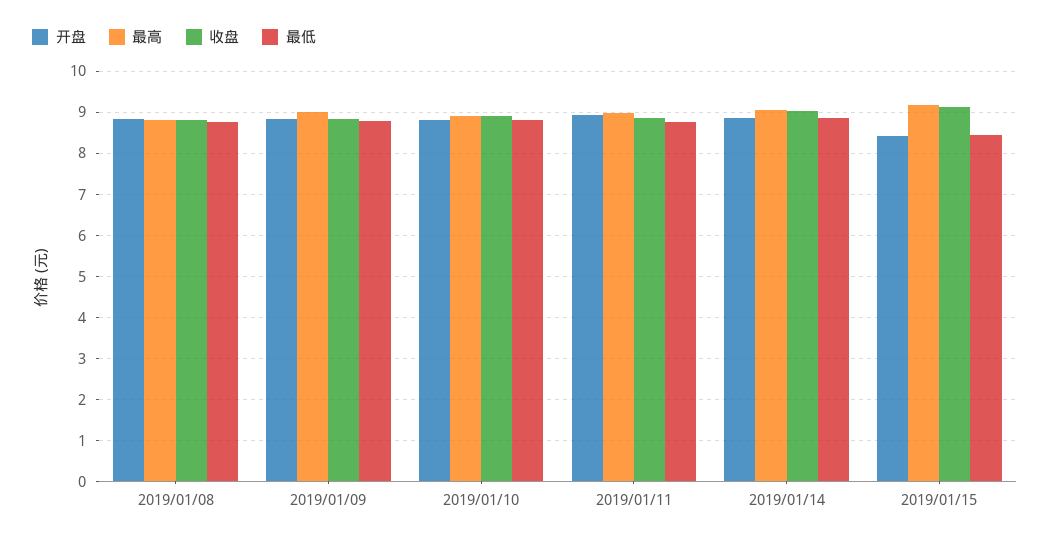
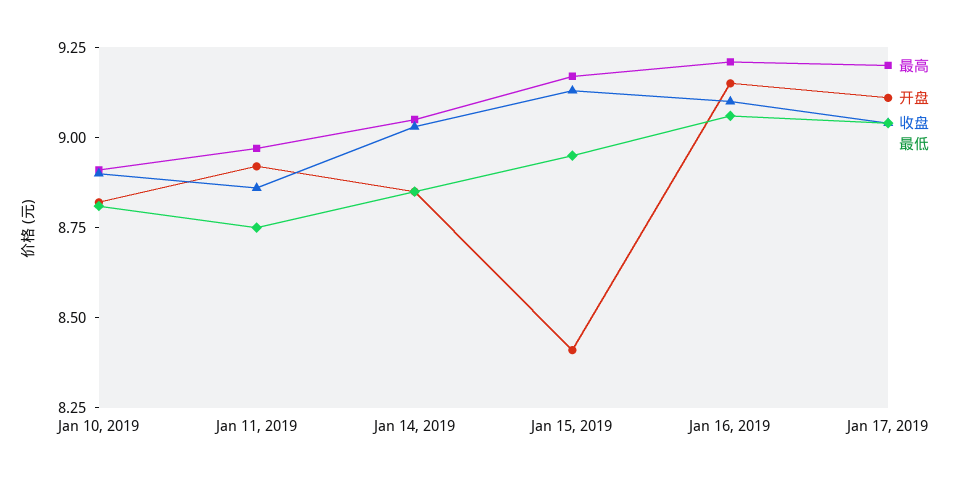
开盘, 2019/01/08: 8.8 -> none
最高, 2019/01/08: 8.8 -> none
收盘, 2019/01/08: 8.8 -> none
最低, 2019/01/08: 8.8 -> none
开盘, 2019/01/09: 8.8 -> none
最高, 2019/01/09: 9 -> none
收盘, 2019/01/09: 8.8 -> none
最低, 2019/01/09: 8.8 -> none
最低, 2019/01/15: 8.4 -> 8.95
最高, Jan 16, 2019: none -> 9.2
开盘, Jan 16, 2019: none -> 9.15
收盘, Jan 16, 2019: none -> 9.1
最低, Jan 16, 2019: none -> 9.05
最高, Jan 17, 2019: none -> 9.2
开盘, Jan 17, 2019: none -> 9.1
收盘, Jan 17, 2019: none -> 9.05
最低, Jan 17, 2019: none -> 9.05

